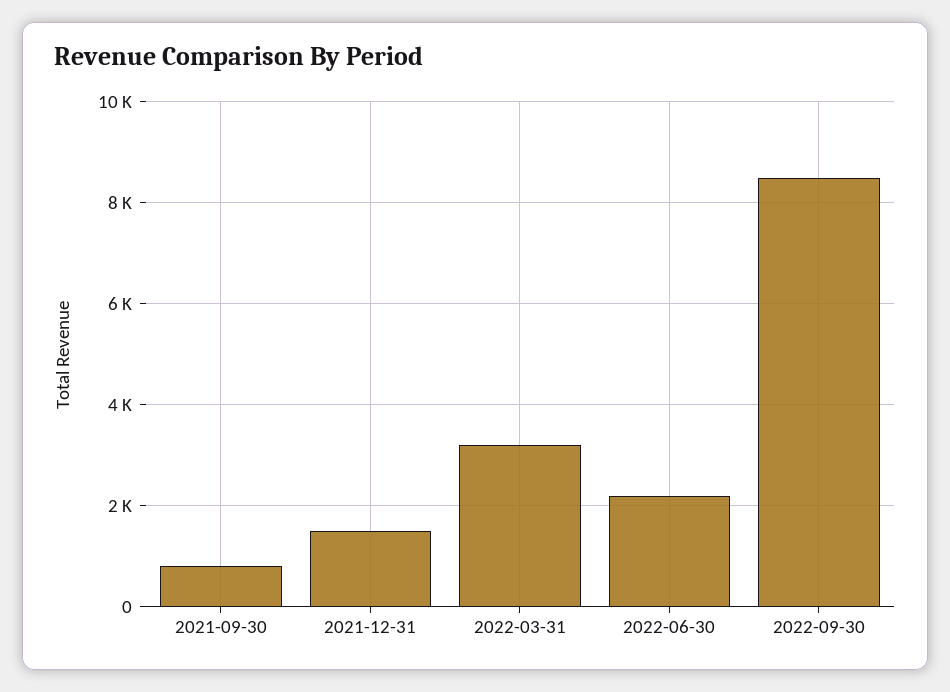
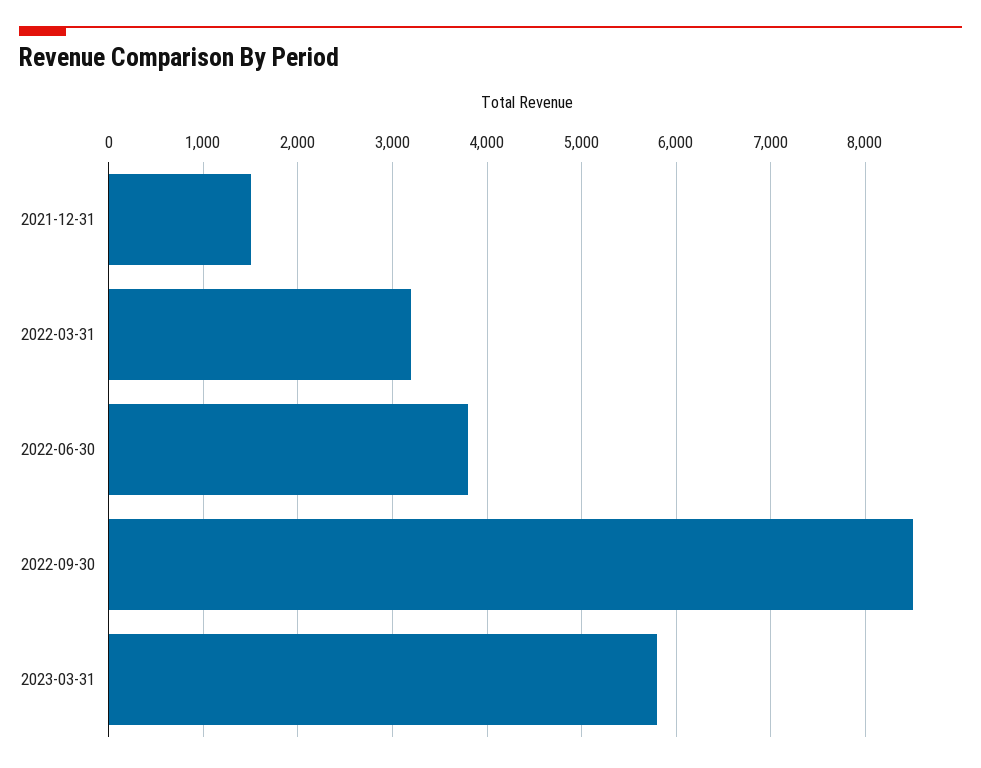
2021-09-30: 800 -> none
2022-06-30: 2200 -> 3800
2023-03-31: none -> 5800

